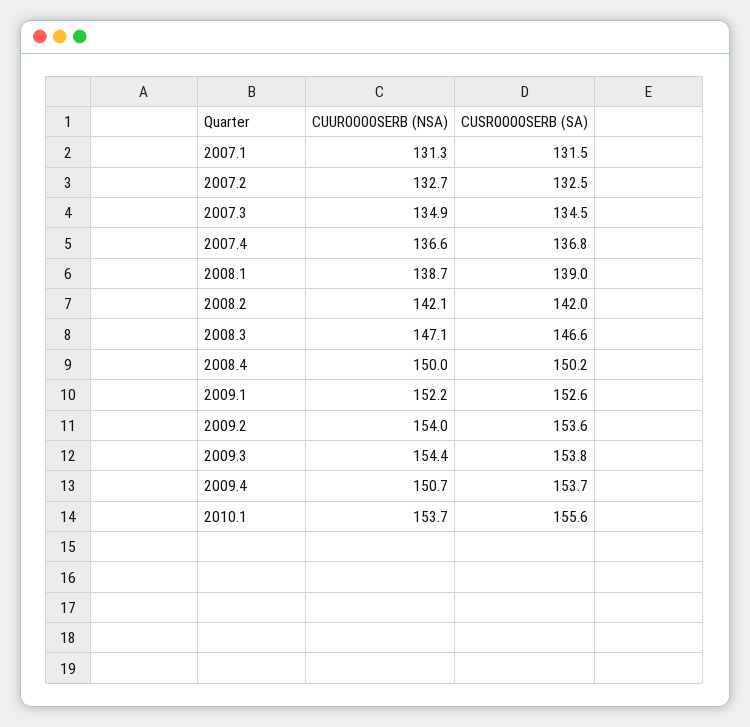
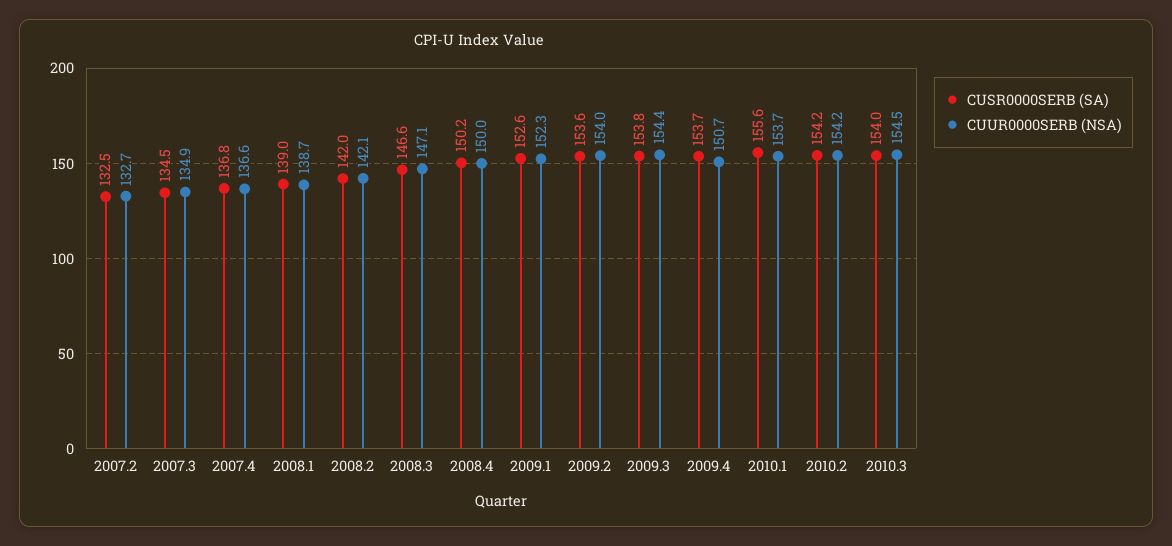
CUUR0000SERB (NSA), 2007.1: 131.3 -> none
CUSR0000SERB (SA), 2007.1: 131.5 -> none
CUUR0000SERB (NSA), 2009.1: 152.2 -> 152.3
CUSR0000SERB (SA), 2010.2: none -> 154.2
CUUR0000SERB (NSA), 2010.2: none -> 154.2
CUSR0000SERB (SA), 2010.3: none -> 154
CUUR0000SERB (NSA), 2010.3: none -> 154.5

